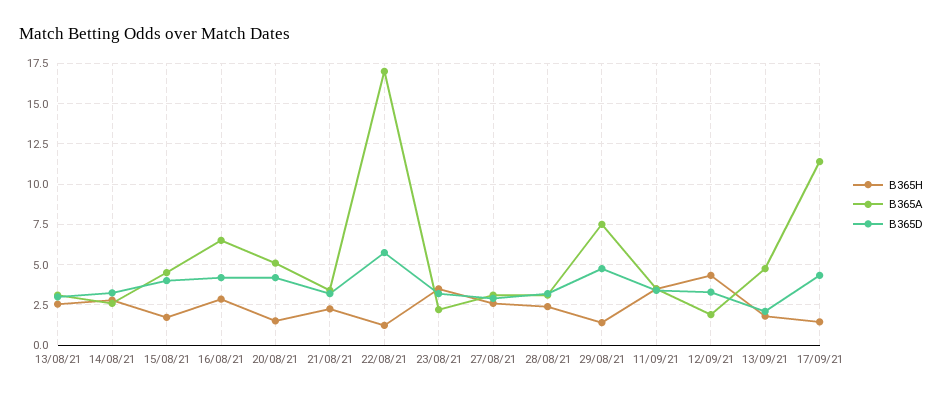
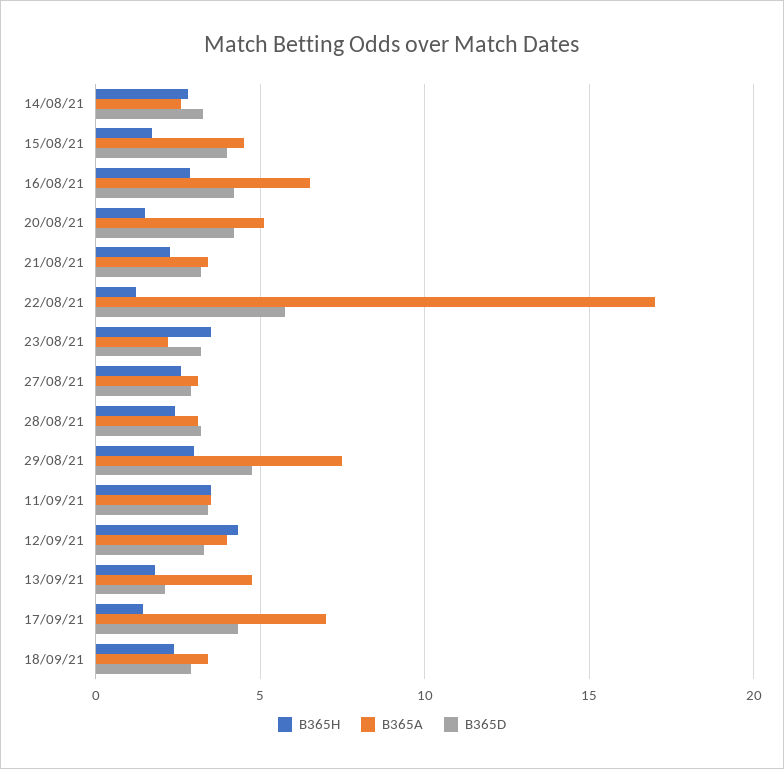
B365H, 13/08/21: 2.5 -> none
B365A, 13/08/21: 3 -> none
B365D, 13/08/21: 3 -> none
B365H, 29/08/21: 1.5 -> 3
B365A, 12/09/21: 2 -> 4
B365A, 17/09/21: 11.5 -> 7
B365H, 18/09/21: none -> 2.5
B365A, 18/09/21: none -> 3.5
B365D, 18/09/21: none -> 3

